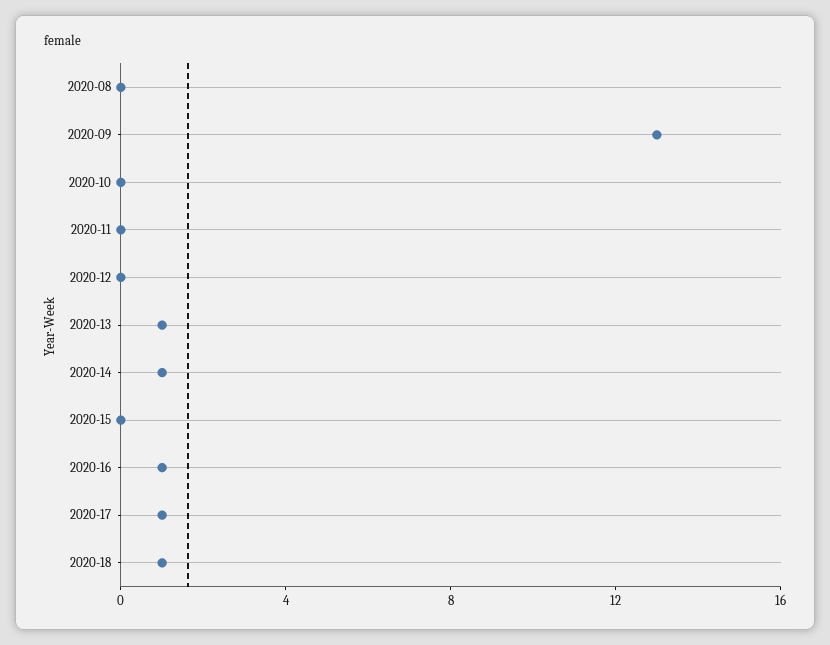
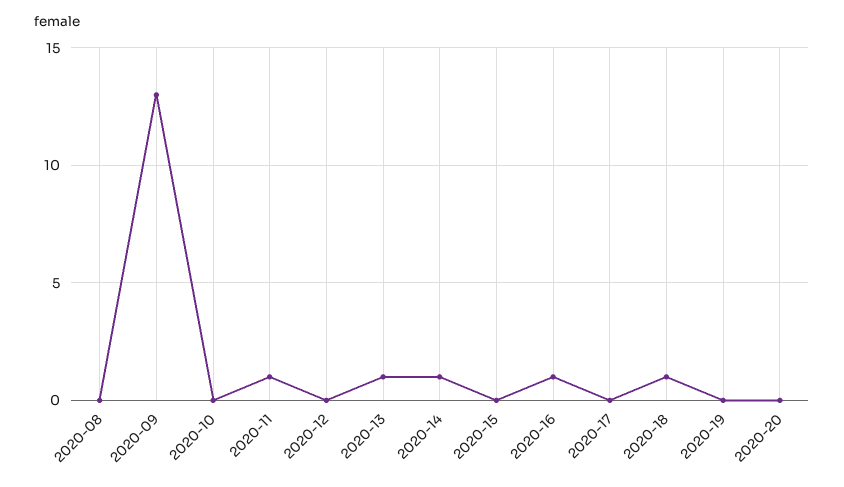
2020-11: 0 -> 1
2020-17: 1 -> 0
2020-19: none -> 0
2020-20: none -> 0

